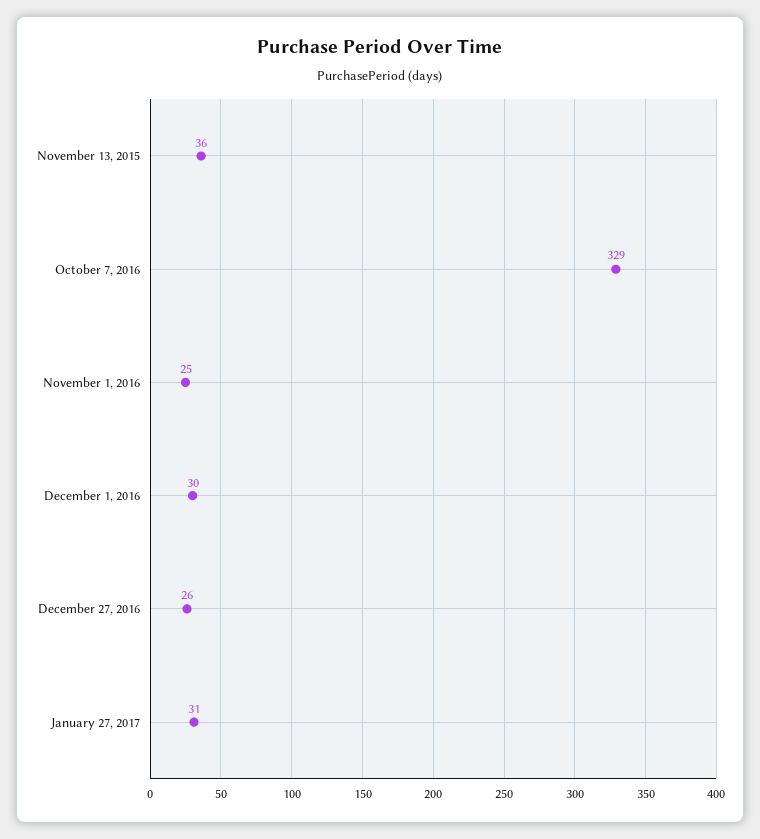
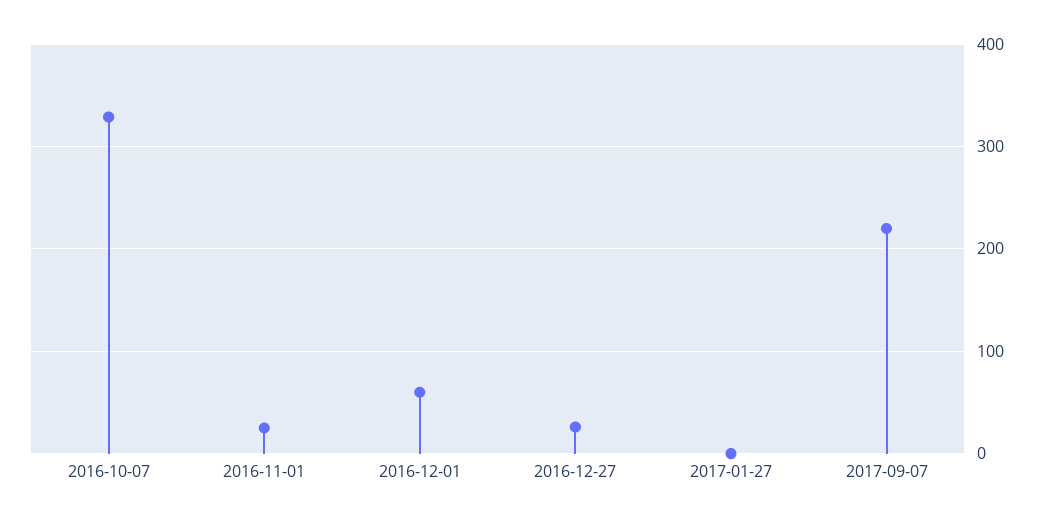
November 13, 2015: 36 -> none
December 1, 2016: 30 -> 60
January 27, 2017: 31 -> 0
2017-09-07: none -> 220

